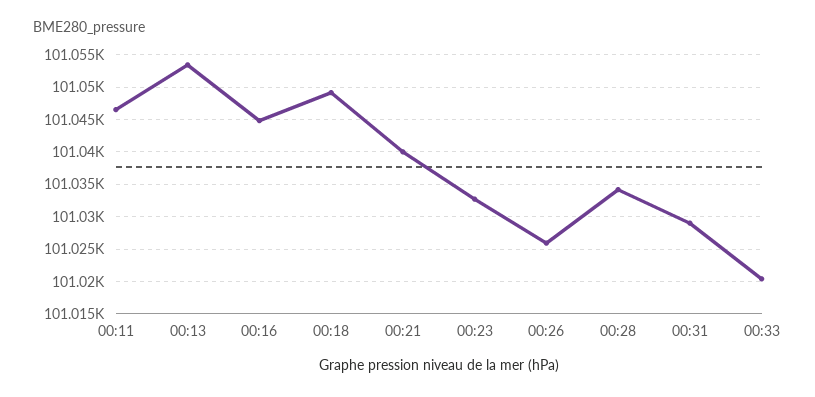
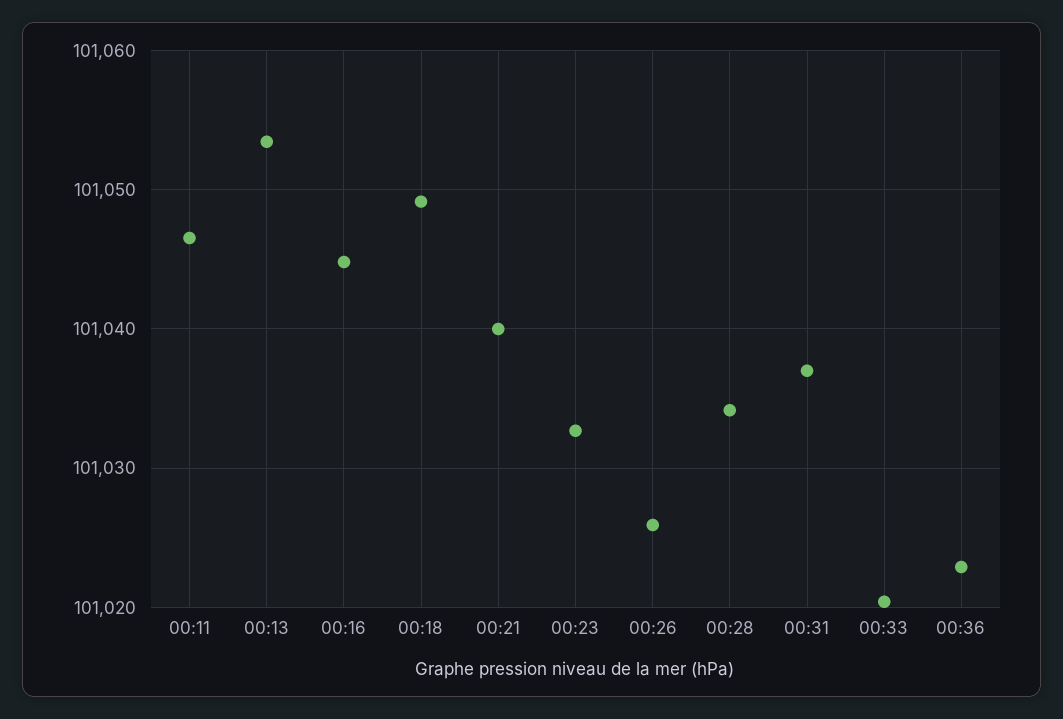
00:31: 101029 -> 101037
00:36: none -> 101023

